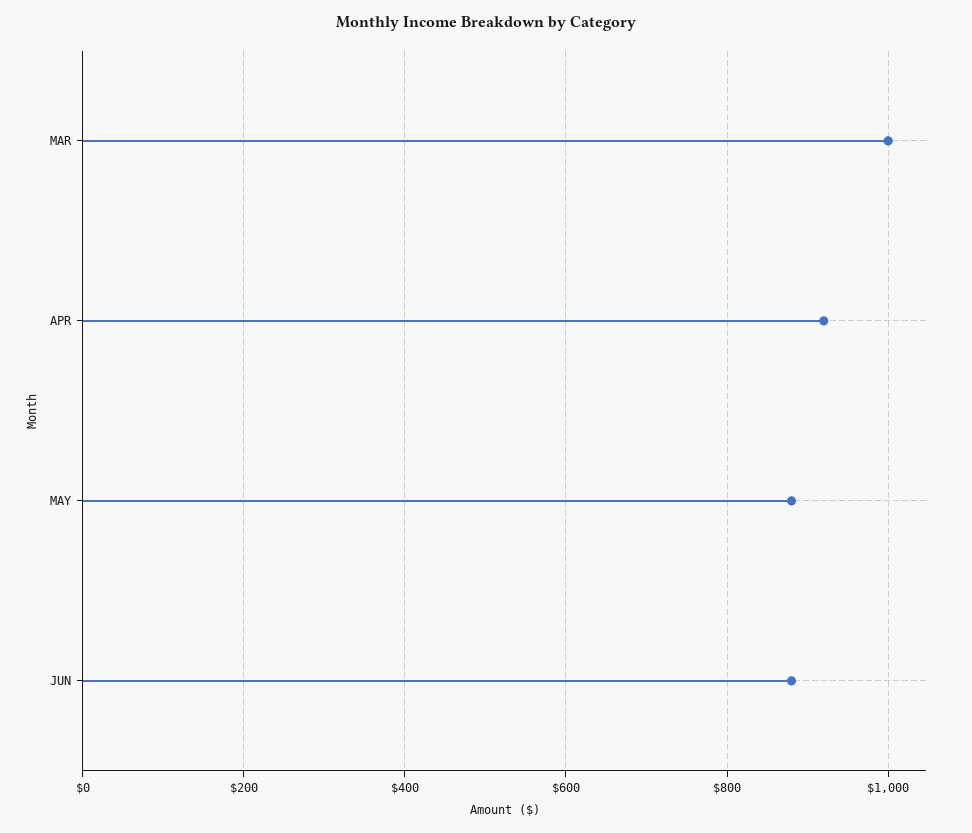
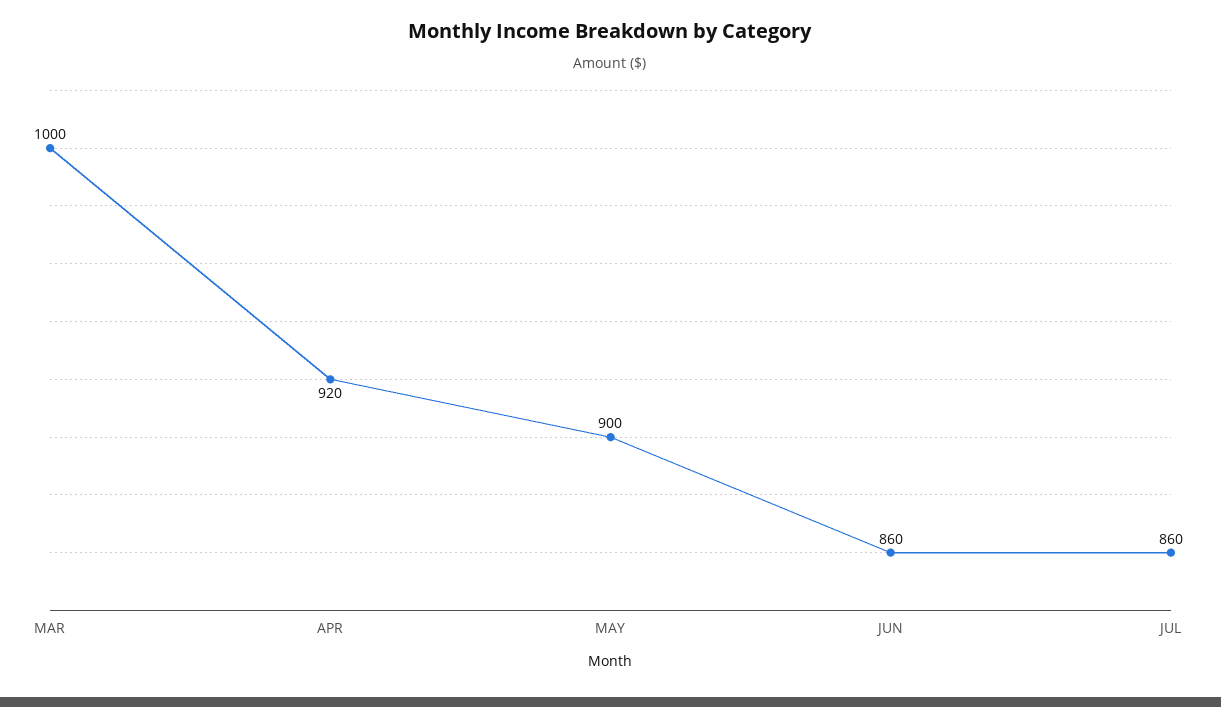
MAY: 880 -> 900
JUN: 880 -> 860
JUL: none -> 860

